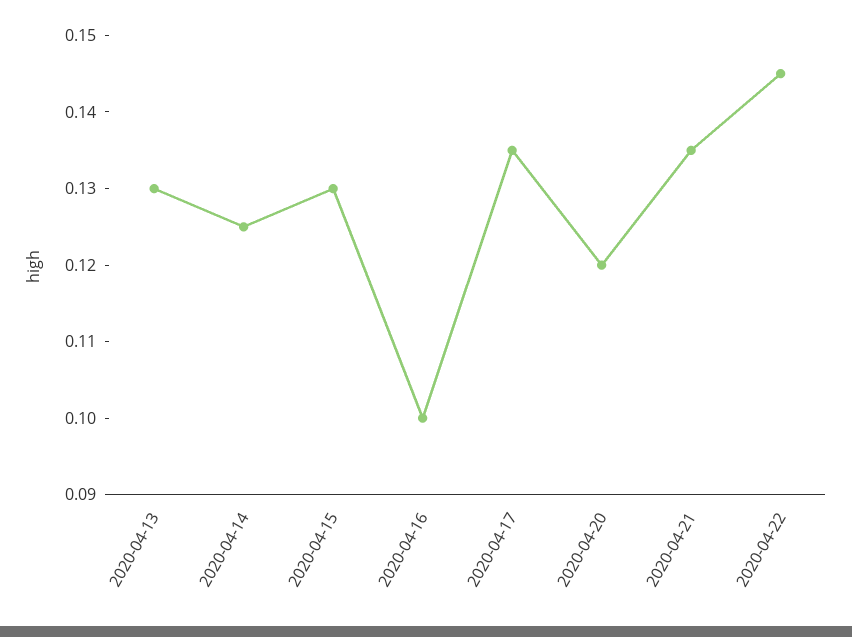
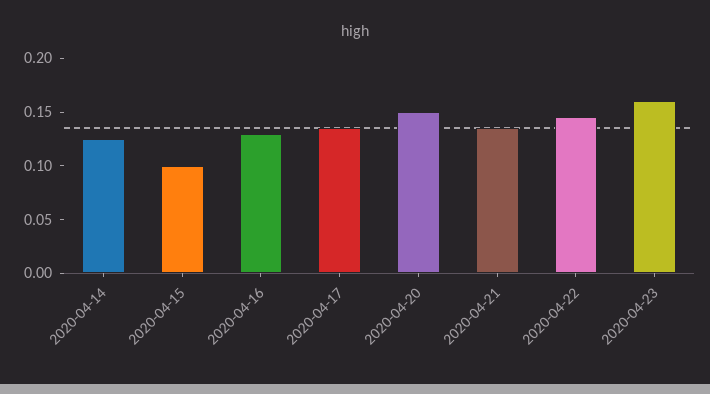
2020-04-13: 0.13 -> none
2020-04-15: 0.13 -> 0.1
2020-04-16: 0.1 -> 0.13
2020-04-20: 0.12 -> 0.15
2020-04-23: none -> 0.16

